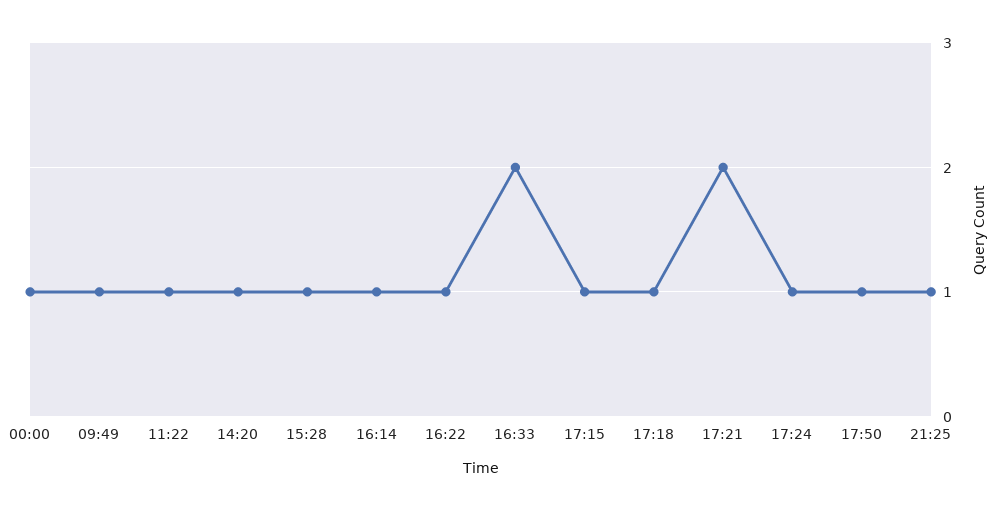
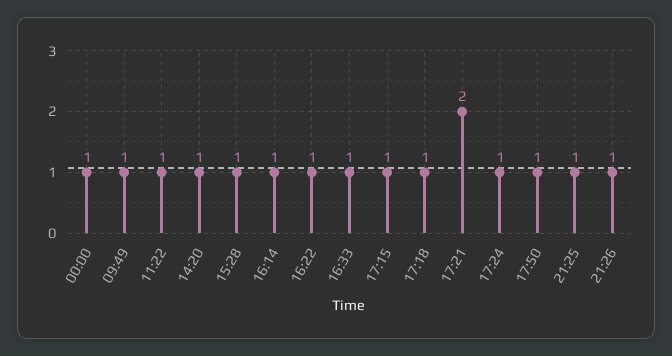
16:33: 2 -> 1
21:26: none -> 1

